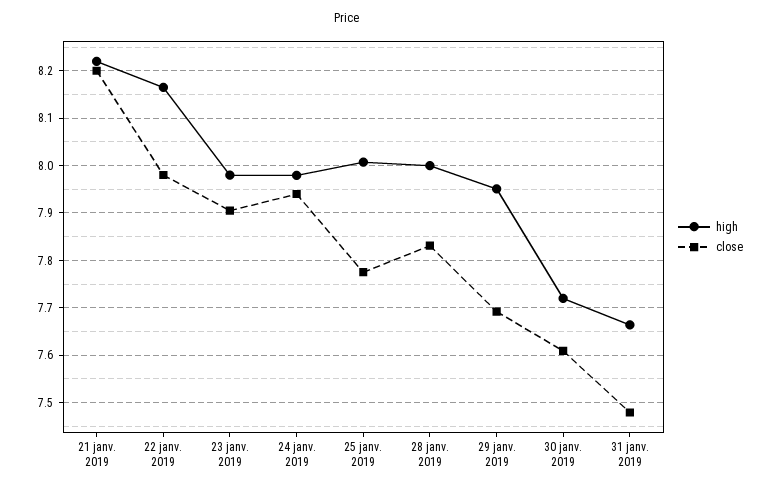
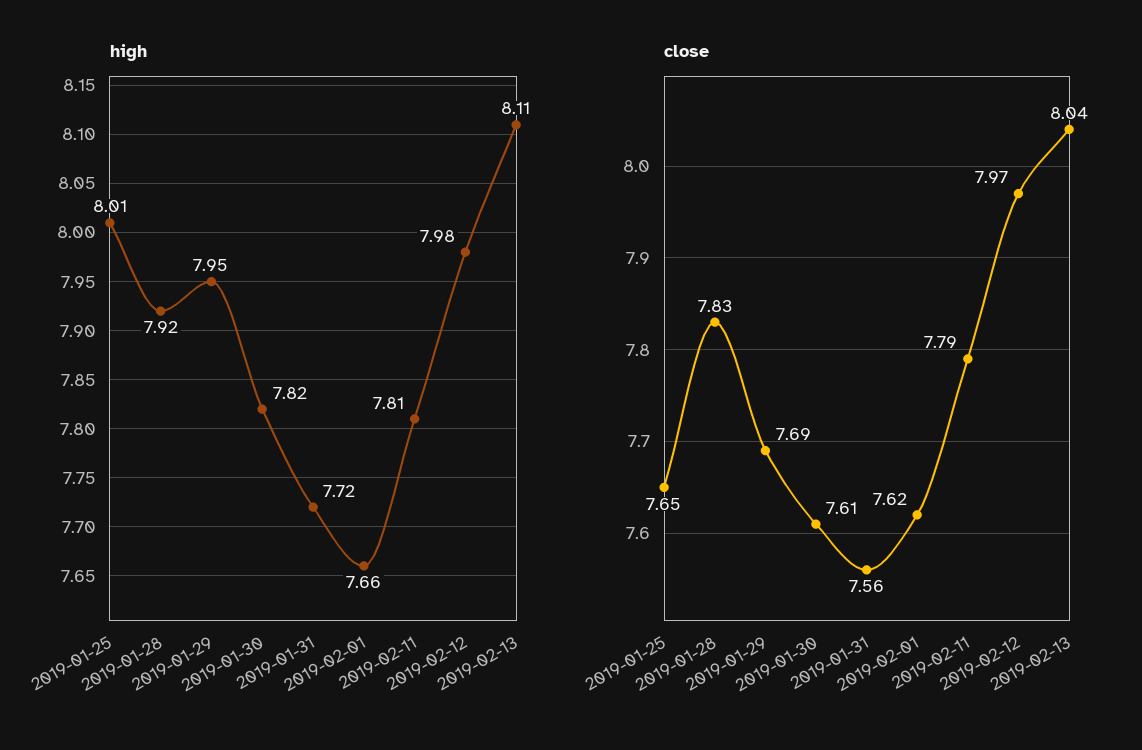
high, 21 janv. 2019: 8.22 -> none
close, 21 janv. 2019: 8.2 -> none
high, 22 janv. 2019: 8.16 -> none
close, 22 janv. 2019: 7.98 -> none
high, 23 janv. 2019: 7.98 -> none
close, 23 janv. 2019: 7.9 -> none
high, 24 janv. 2019: 7.98 -> none
close, 24 janv. 2019: 7.94 -> none
close, 25 janv. 2019: 7.78 -> 7.65
high, 28 janv. 2019: 8 -> 7.92
high, 30 janv. 2019: 7.72 -> 7.82
high, 31 janv. 2019: 7.66 -> 7.72
close, 31 janv. 2019: 7.48 -> 7.56
high, 2019-02-01: none -> 7.66
high, 2019-02-11: none -> 7.81
high, 2019-02-12: none -> 7.98
high, 2019-02-13: none -> 8.11
close, 2019-02-01: none -> 7.62
close, 2019-02-11: none -> 7.79
close, 2019-02-12: none -> 7.97
close, 2019-02-13: none -> 8.04

